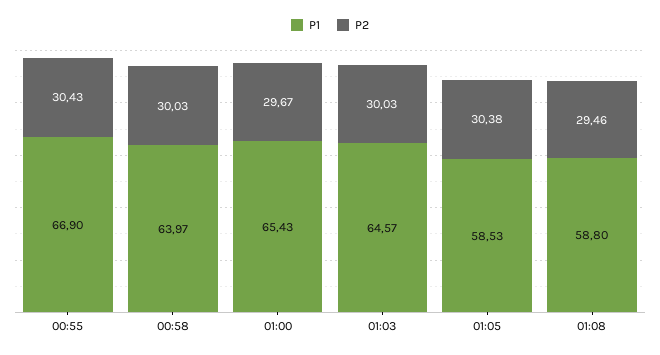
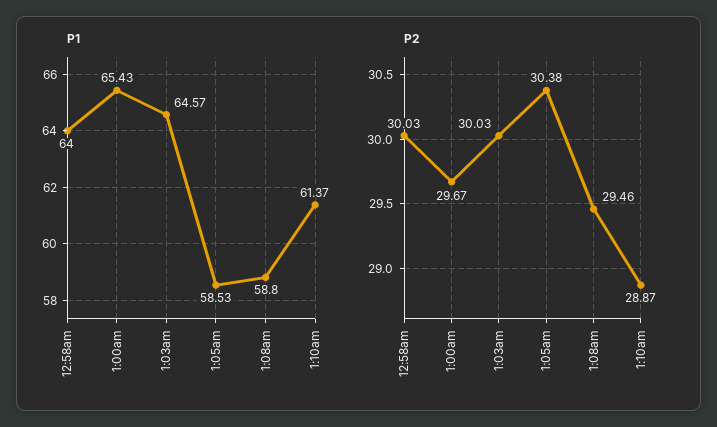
P1, 00:55: 66.9 -> none
P2, 00:55: 30.43 -> none
P1, 00:58: 63.97 -> 64
P1, 1:10am: none -> 61.37
P2, 1:10am: none -> 28.87

